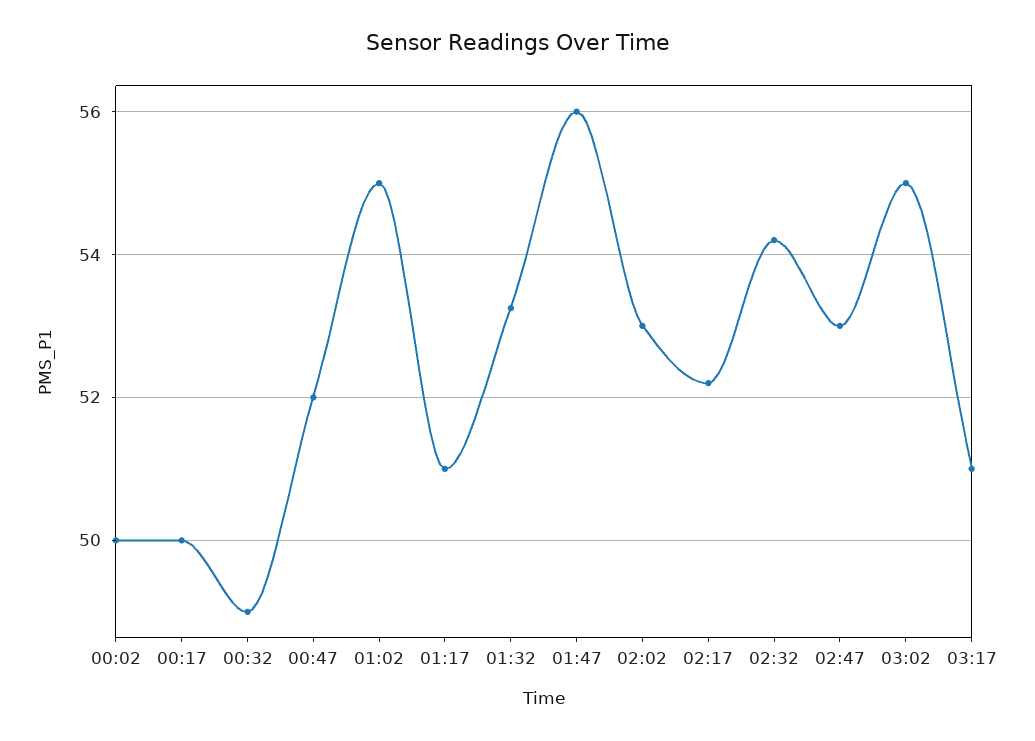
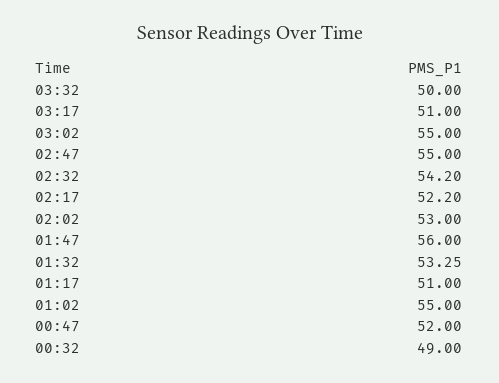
00:02: 50 -> none
00:17: 50 -> none
02:47: 53 -> 55
03:32: none -> 50

